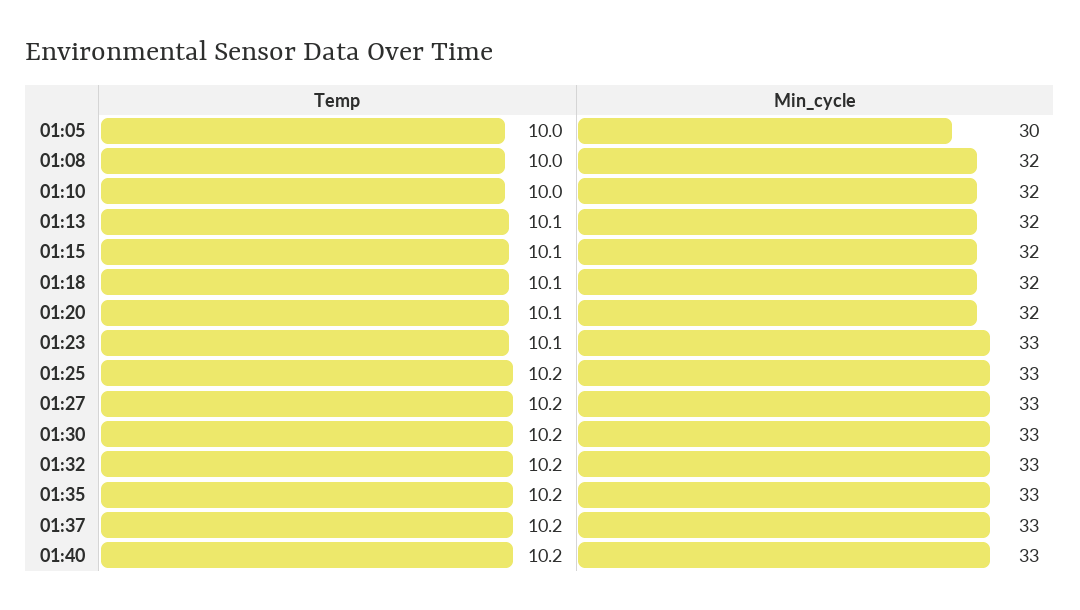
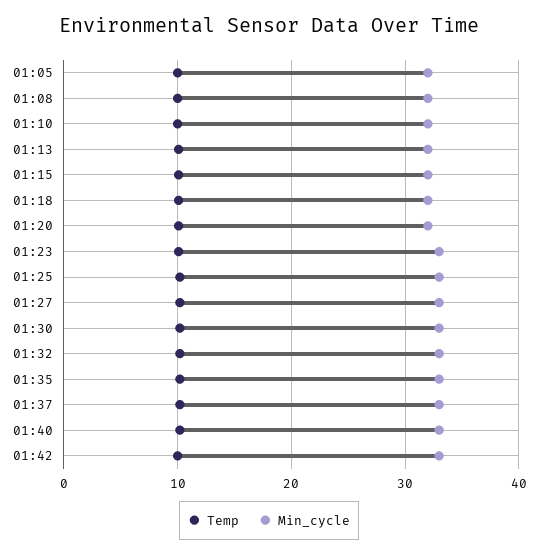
Min_cycle, 01:05: 30 -> 32
Temp, 01:42: none -> 10
Min_cycle, 01:42: none -> 33

